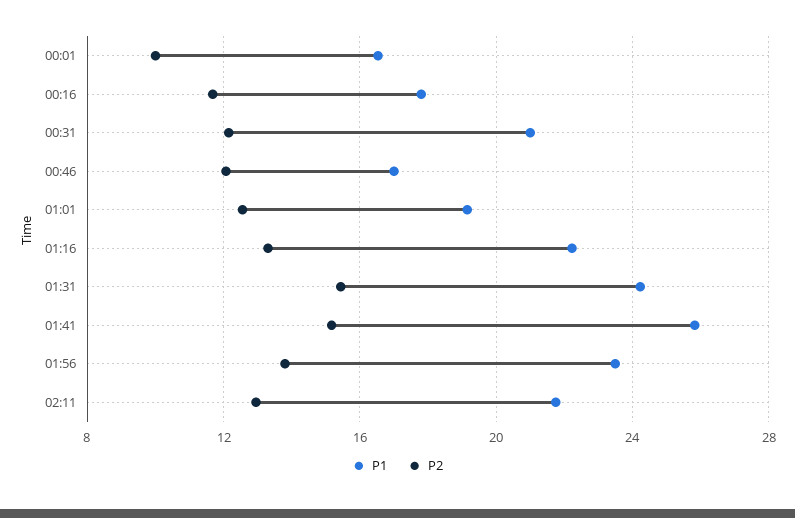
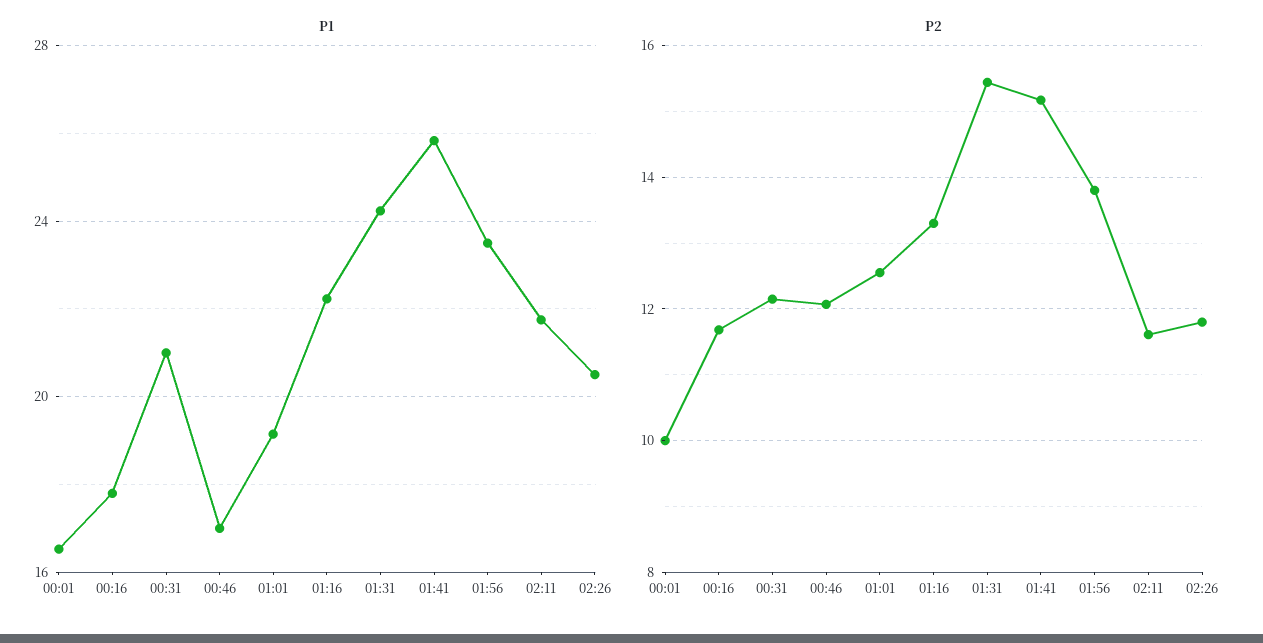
P2, 02:11: 13 -> 11.6
P1, 02:26: none -> 20.5
P2, 02:26: none -> 11.8

